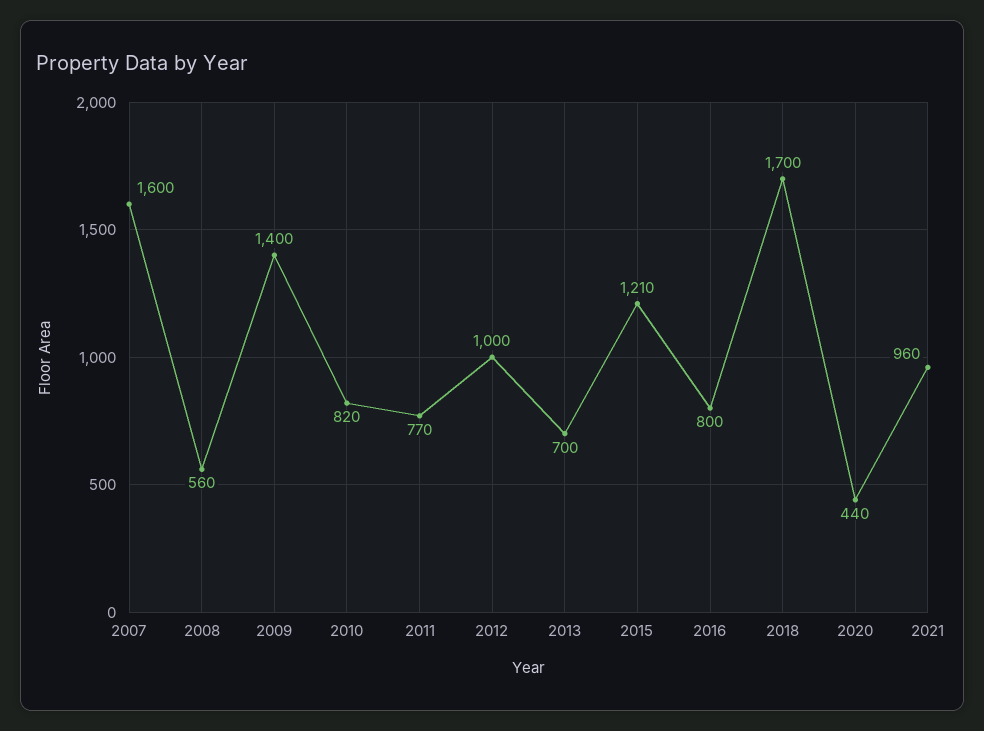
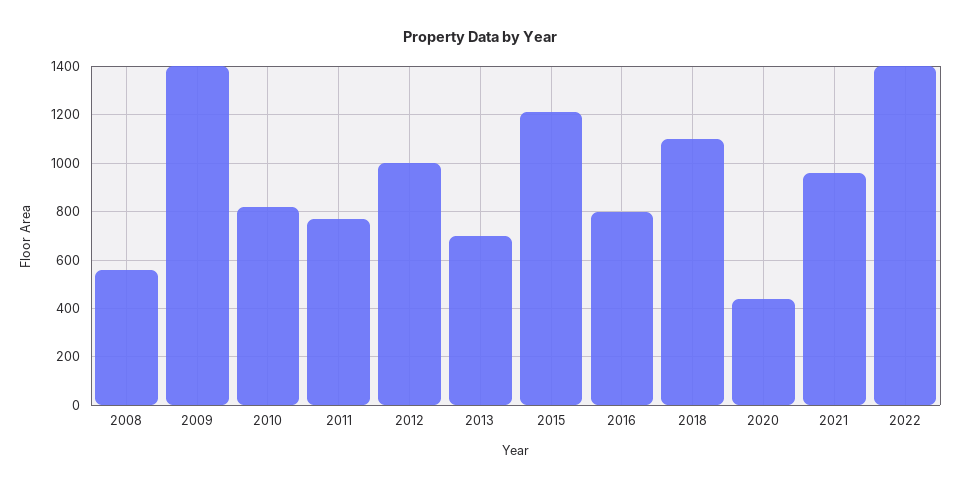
2007: 1600 -> none
2018: 1700 -> 1100
2022: none -> 1400

